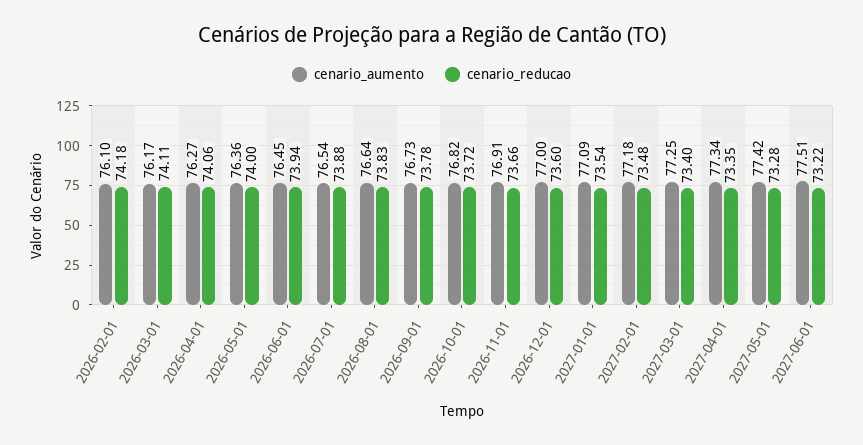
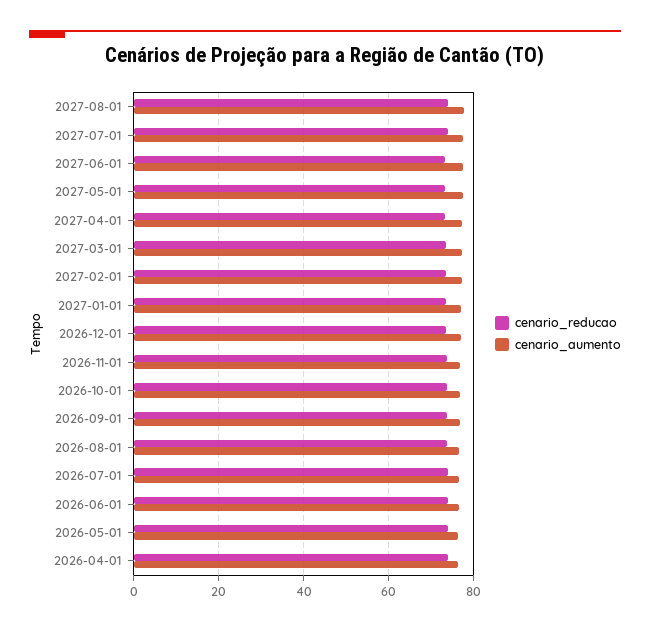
cenario_aumento, 2026-02-01: 76.1 -> none
cenario_reducao, 2026-02-01: 74.18 -> none
cenario_aumento, 2026-03-01: 76.17 -> none
cenario_reducao, 2026-03-01: 74.11 -> none
cenario_reducao, 2027-08-01: none -> 74
cenario_aumento, 2027-08-01: none -> 78
cenario_reducao, 2027-07-01: none -> 74
cenario_aumento, 2027-07-01: none -> 78

